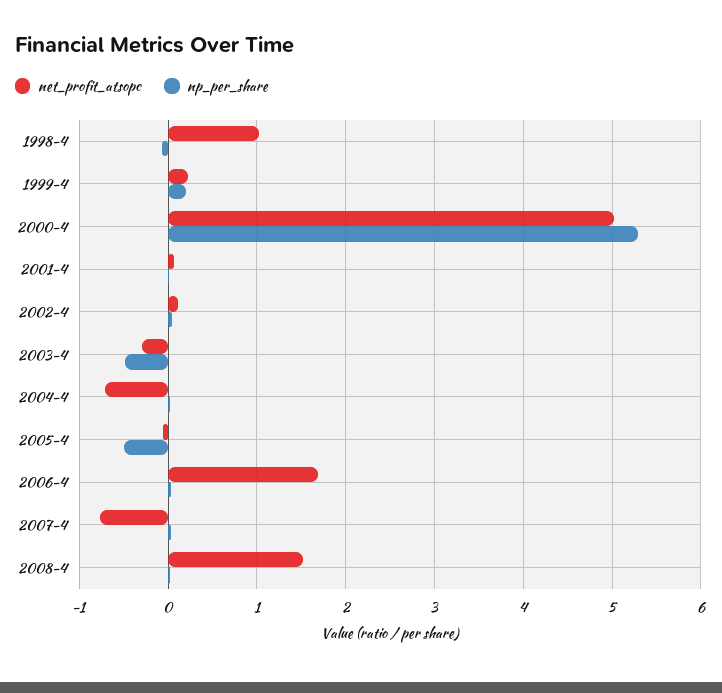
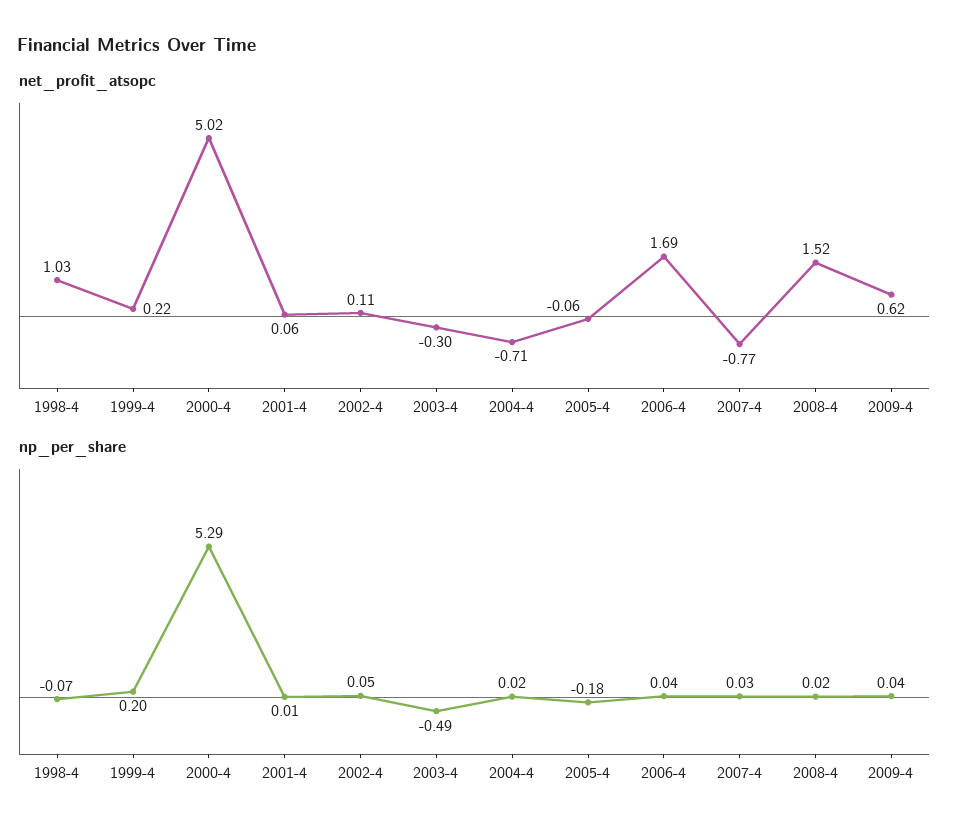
np_per_share, 2005-4: -0.5 -> -0.18
net_profit_atsopc, 2009-4: none -> 0.62
np_per_share, 2009-4: none -> 0.04

